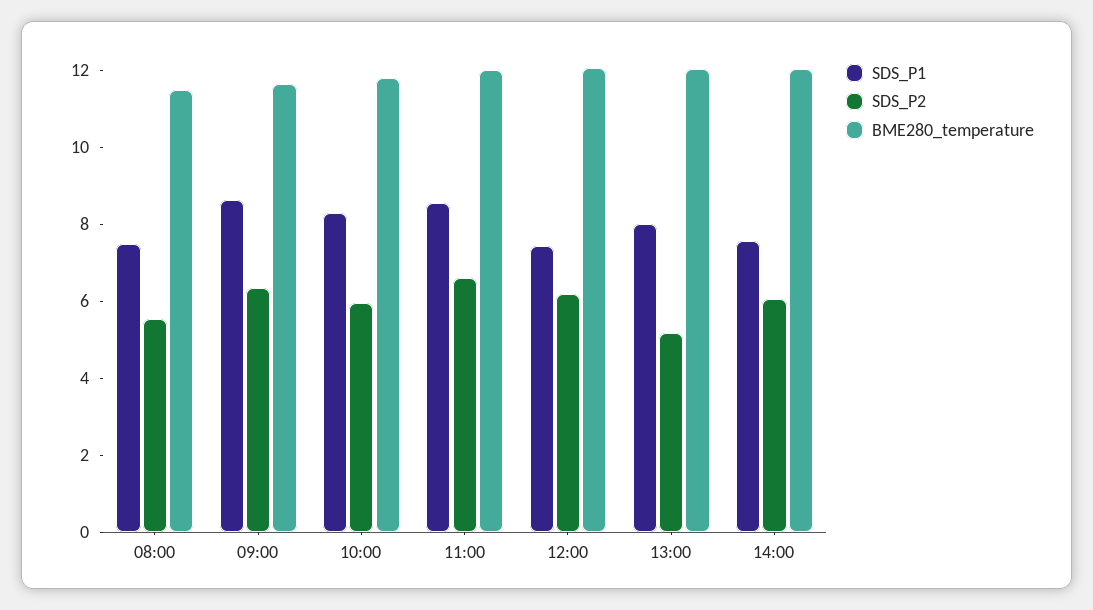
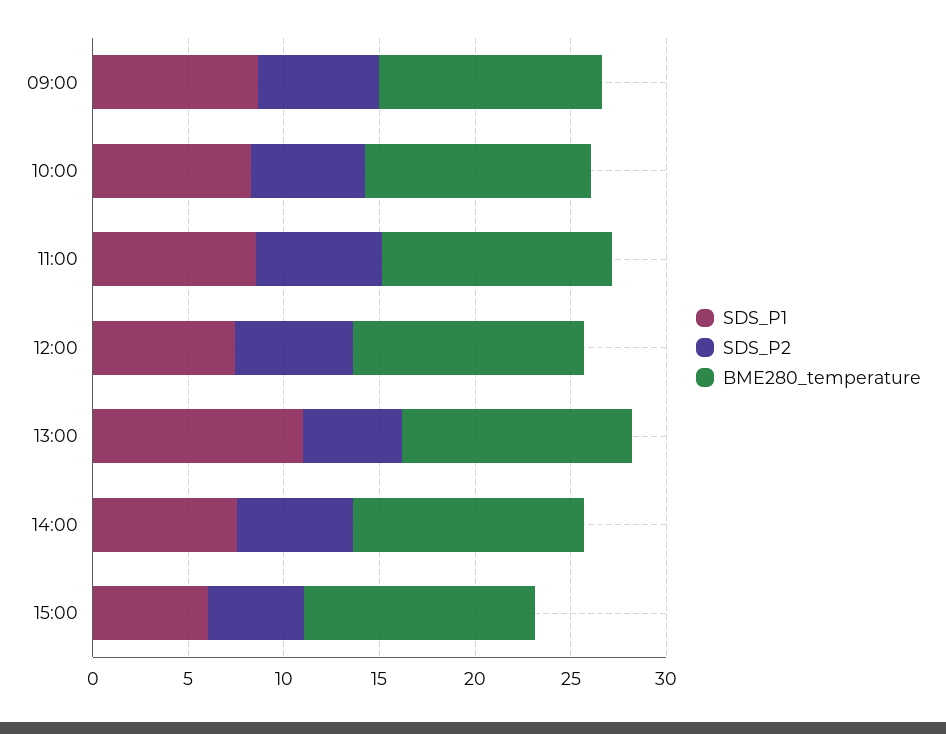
SDS_P1, 08:00: 7.5 -> none
SDS_P2, 08:00: 5.5 -> none
BME280_temperature, 08:00: 11.5 -> none
SDS_P1, 13:00: 8 -> 11
SDS_P1, 15:00: none -> 6
SDS_P2, 15:00: none -> 5
BME280_temperature, 15:00: none -> 12

